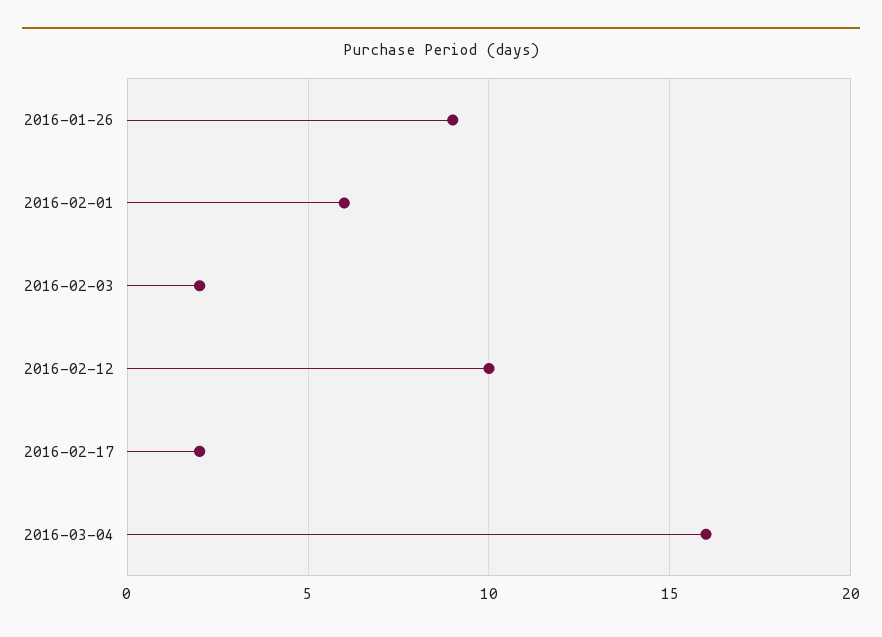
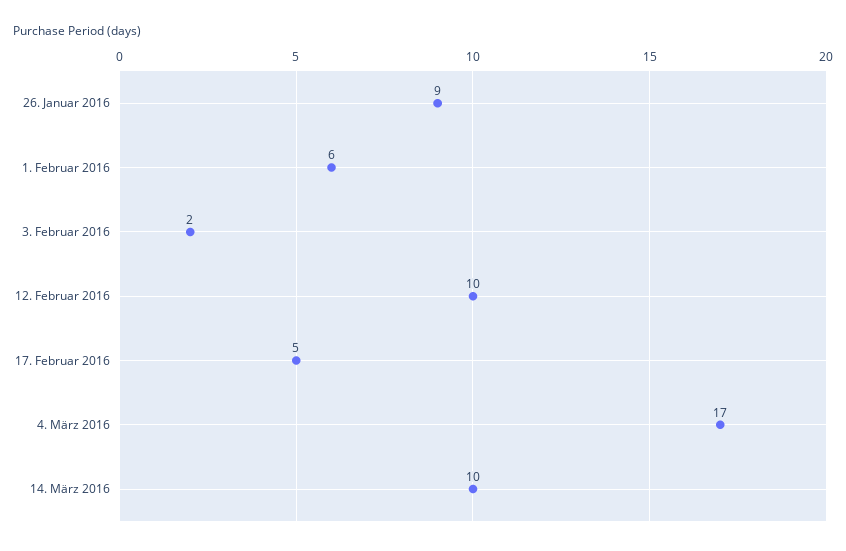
2016-02-17: 2 -> 5
2016-03-04: 16 -> 17
14. März 2016: none -> 10

